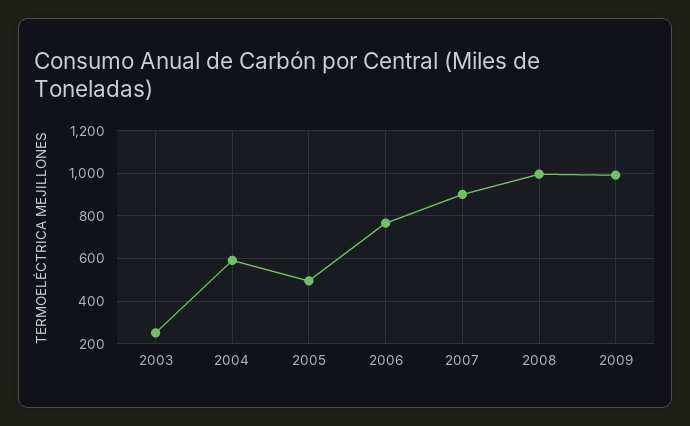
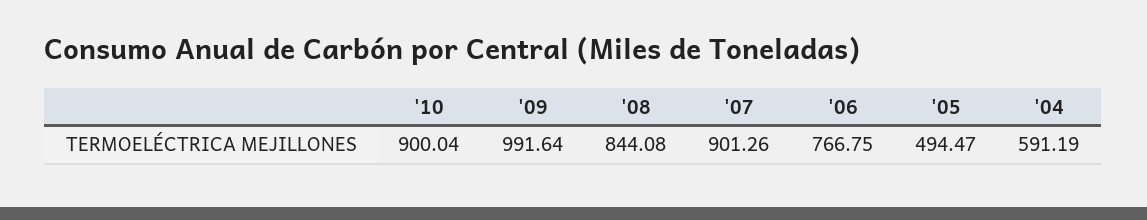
2003: 250 -> none
2008: 1000 -> 844.08
'10: none -> 900.04

